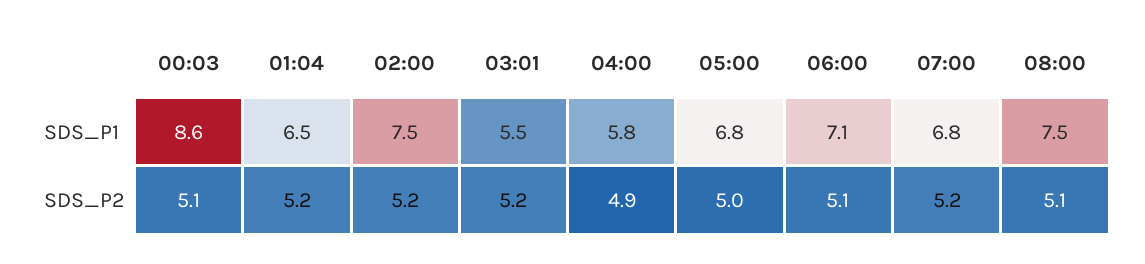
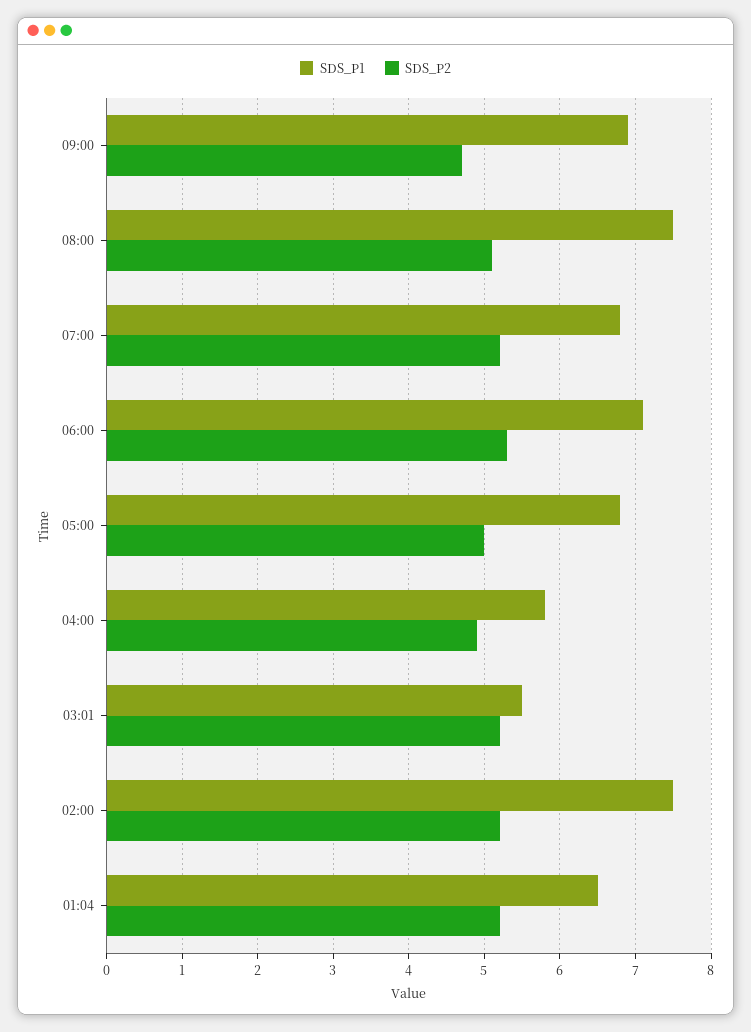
SDS_P1, 00:03: 8.6 -> none
SDS_P2, 00:03: 5.1 -> none
SDS_P2, 06:00: 5.1 -> 5.3
SDS_P1, 09:00: none -> 6.9
SDS_P2, 09:00: none -> 4.7

